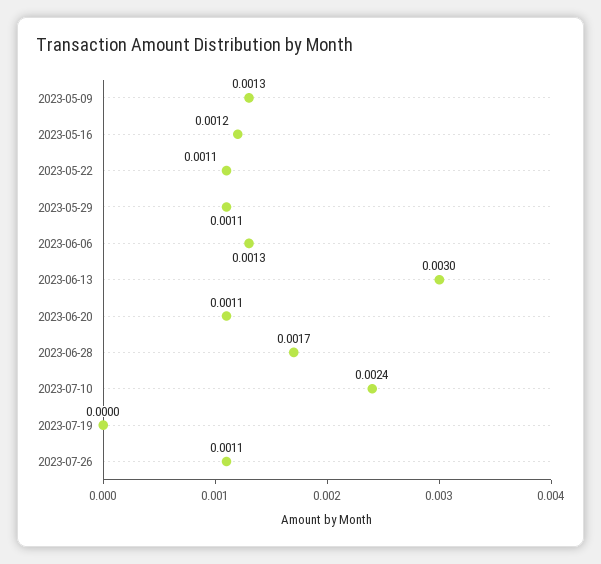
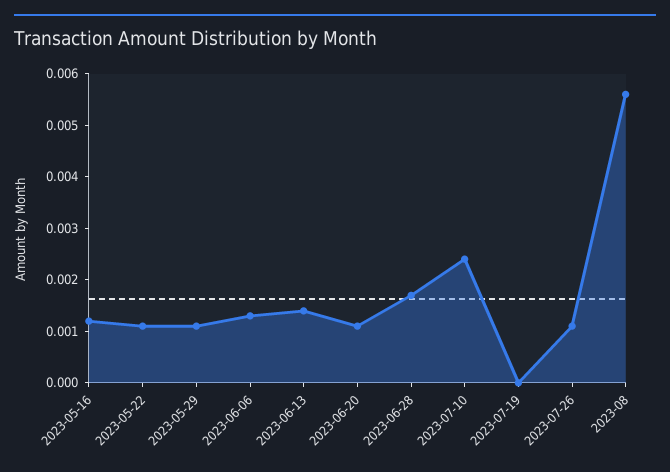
2023-05-09: 0.0013 -> none
2023-06-13: 0.003 -> 0.0015
2023-08: none -> 0.0055

